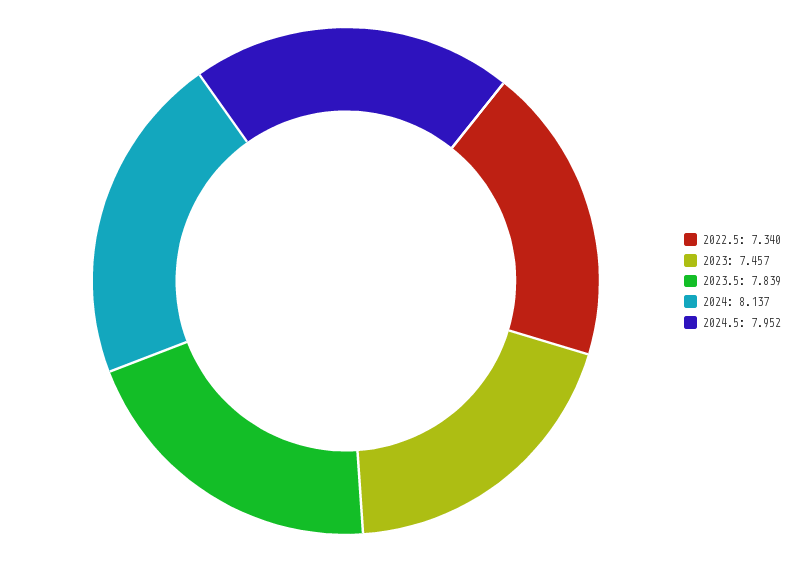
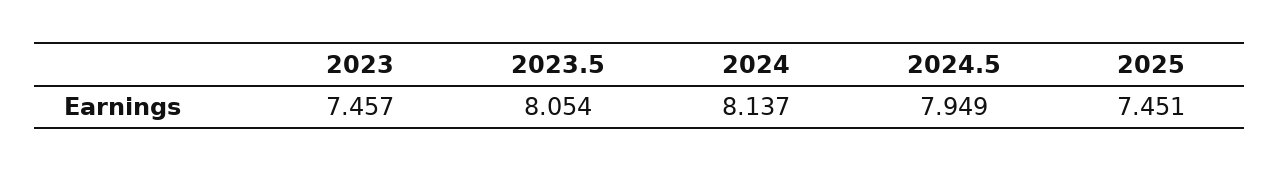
2022.5: 7.34 -> none
2023.5: 7.839 -> 8.054
2024.5: 7.952 -> 7.949
2025: none -> 7.451

